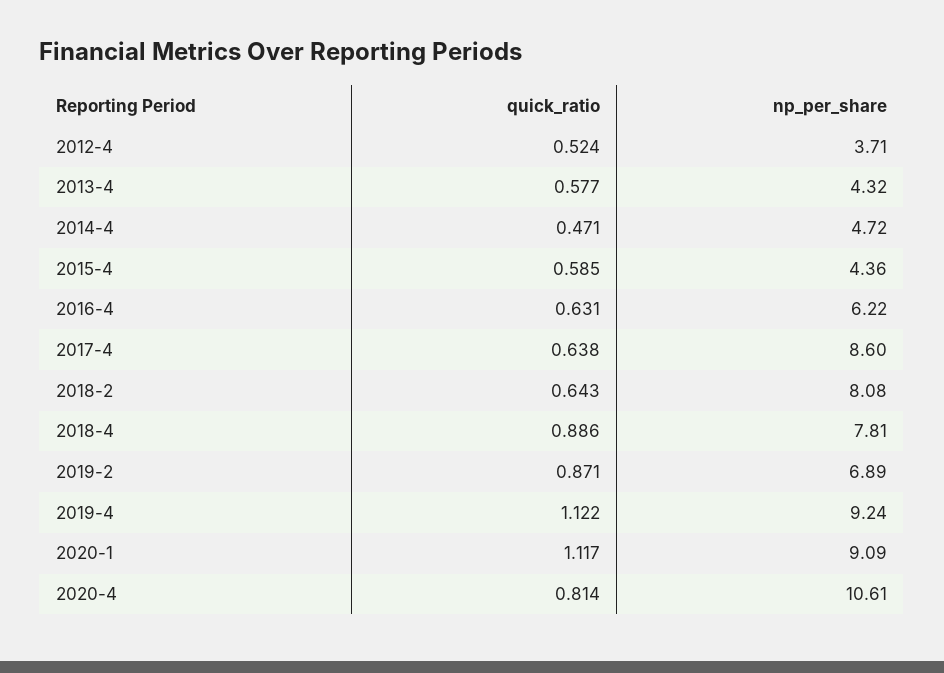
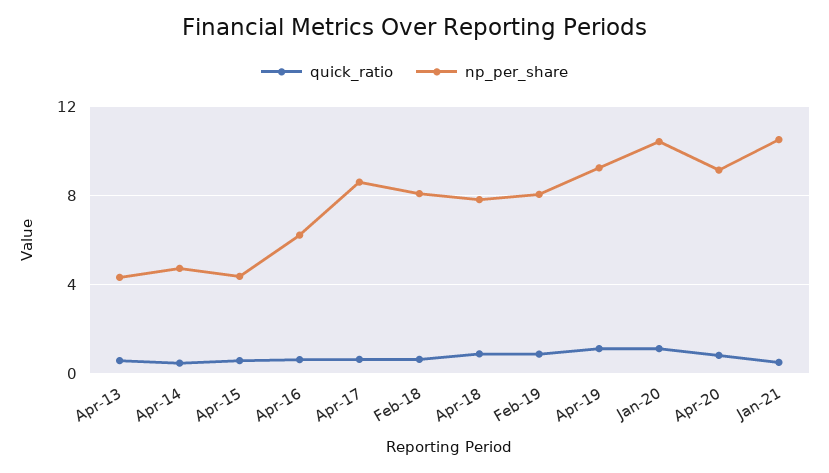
quick_ratio, 2012-4: 0.524 -> none
np_per_share, 2012-4: 3.71 -> none
np_per_share, 2019-2: 6.89 -> 8
np_per_share, 2020-1: 9.09 -> 10.5
np_per_share, 2020-4: 10.61 -> 9
quick_ratio, Jan-21: none -> 0.5
np_per_share, Jan-21: none -> 10.5

